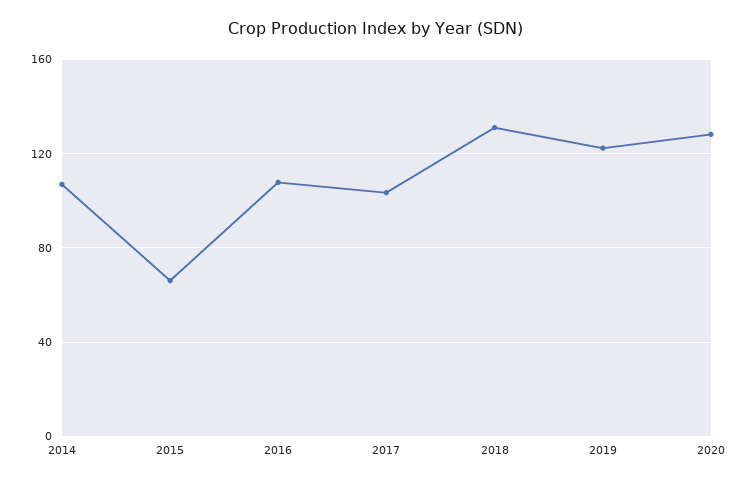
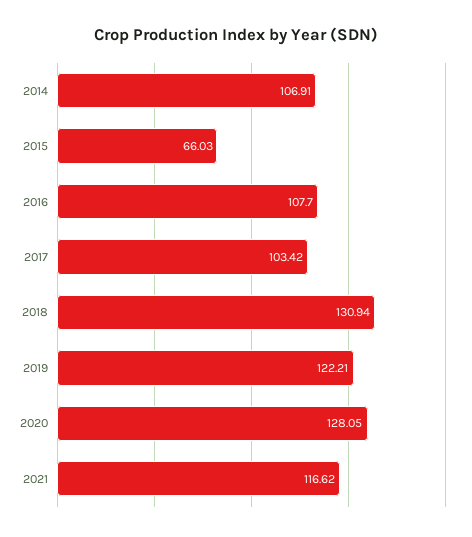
2021: none -> 116.62

